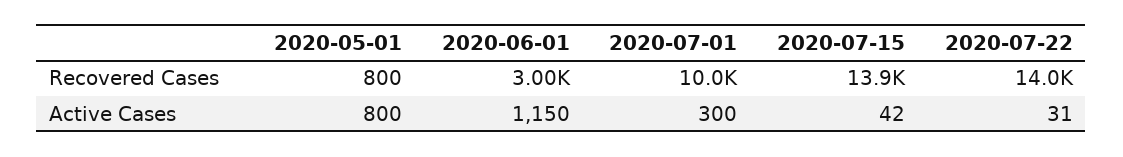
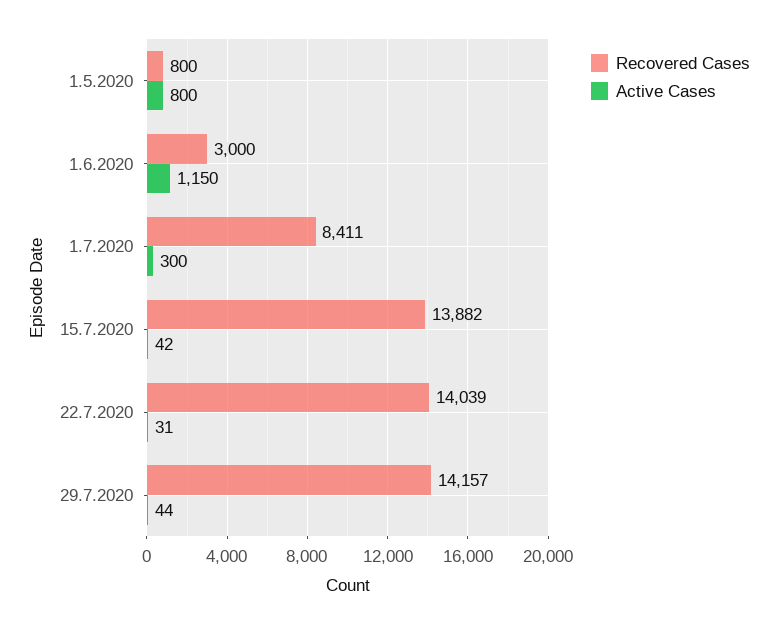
Recovered Cases, 2020-07-01: 10000 -> 8411
Recovered Cases, 29.7.2020: none -> 14157
Active Cases, 29.7.2020: none -> 44

